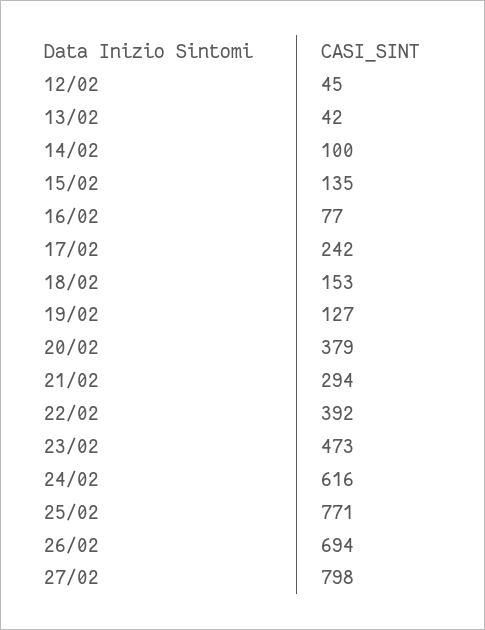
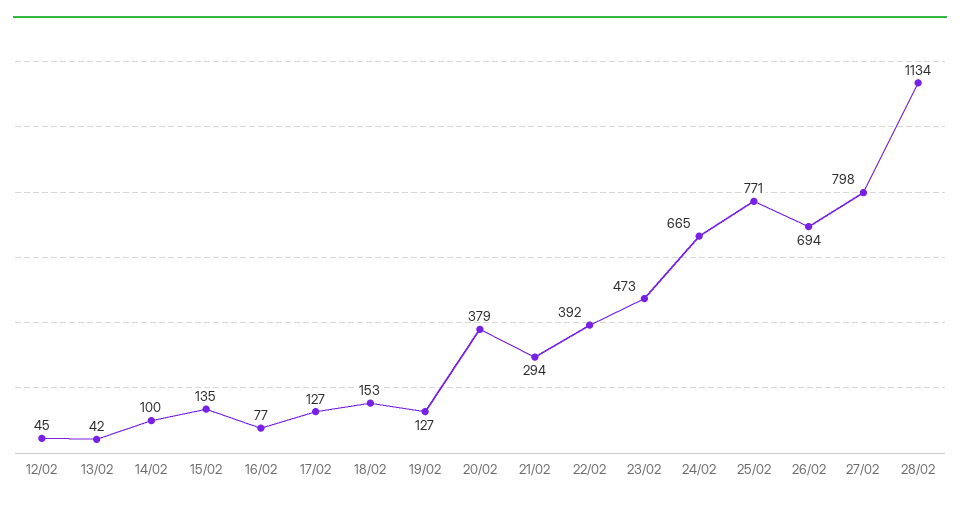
17/02: 242 -> 127
24/02: 616 -> 665
28/02: none -> 1134

